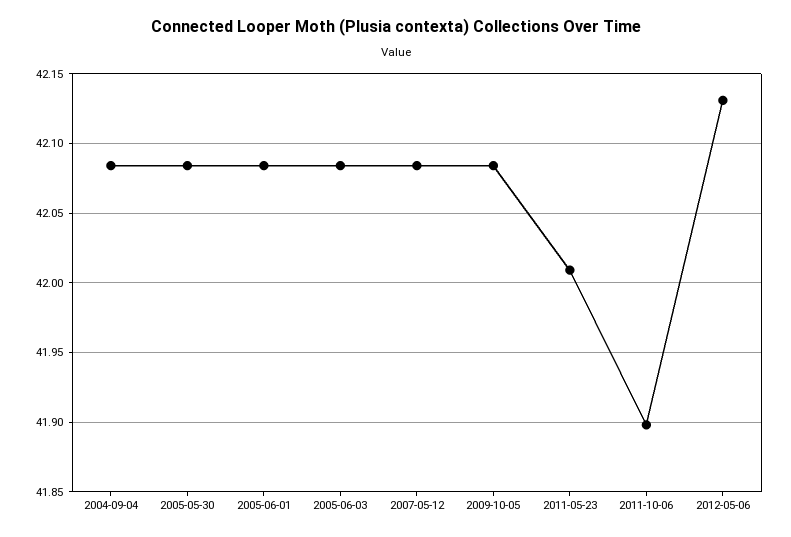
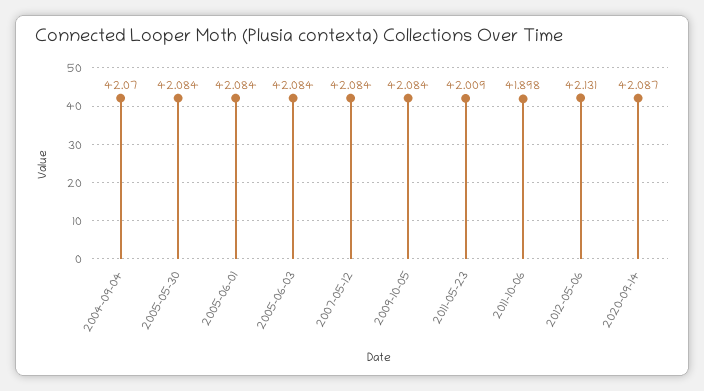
2004-09-04: 42.085 -> 42.07
2020-09-14: none -> 42.087

